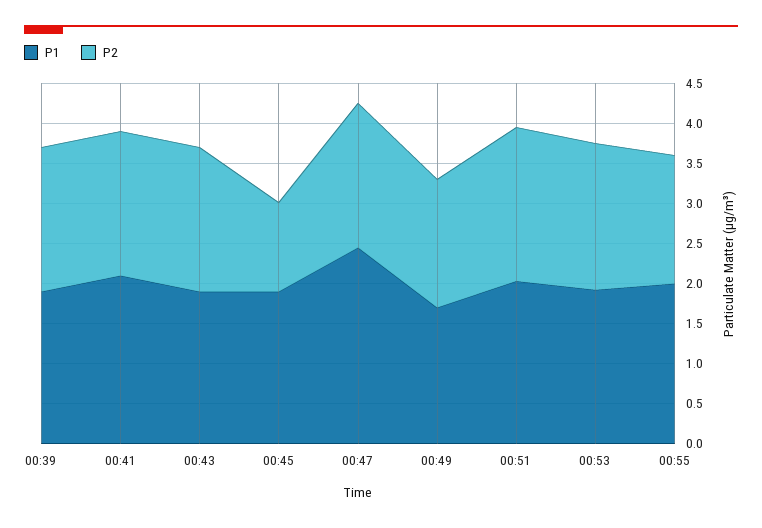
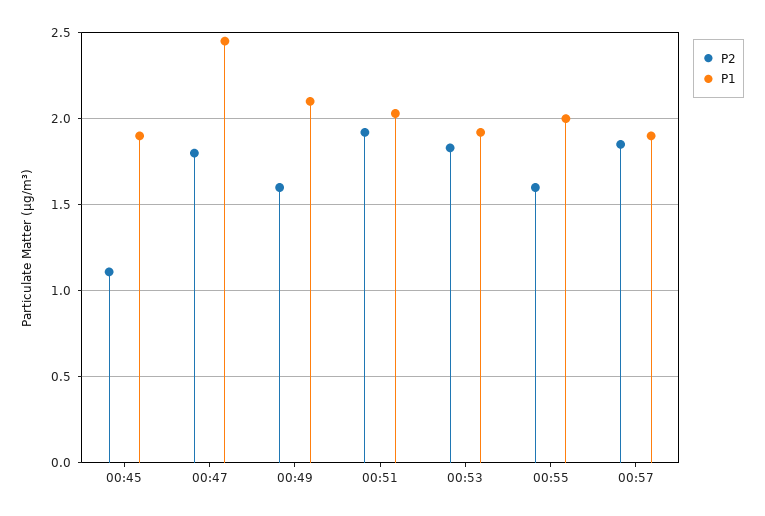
P1, 00:39: 1.9 -> none
P2, 00:39: 1.8 -> none
P1, 00:41: 2.1 -> none
P2, 00:41: 1.8 -> none
P1, 00:43: 1.9 -> none
P2, 00:43: 1.8 -> none
P1, 00:49: 1.7 -> 2.1
P2, 00:57: none -> 1.85
P1, 00:57: none -> 1.9

